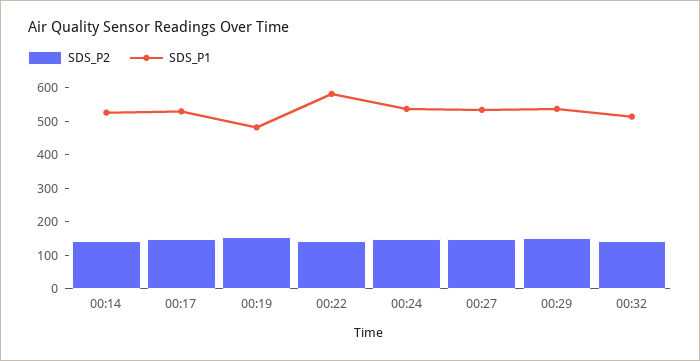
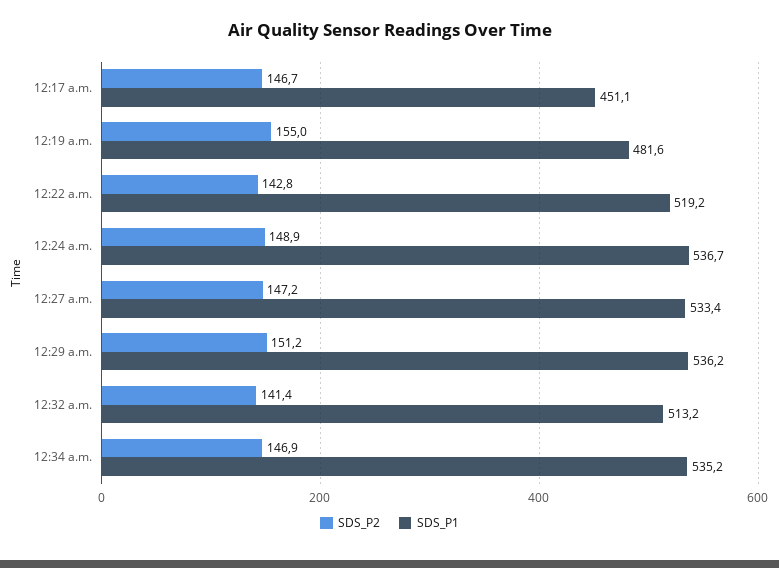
SDS_P2, 00:14: 150 -> none
SDS_P1, 00:14: 525 -> none
SDS_P1, 00:17: 525 -> 451.1
SDS_P1, 00:22: 575 -> 519.2
SDS_P2, 12:34 a.m.: none -> 146.9
SDS_P1, 12:34 a.m.: none -> 535.2

